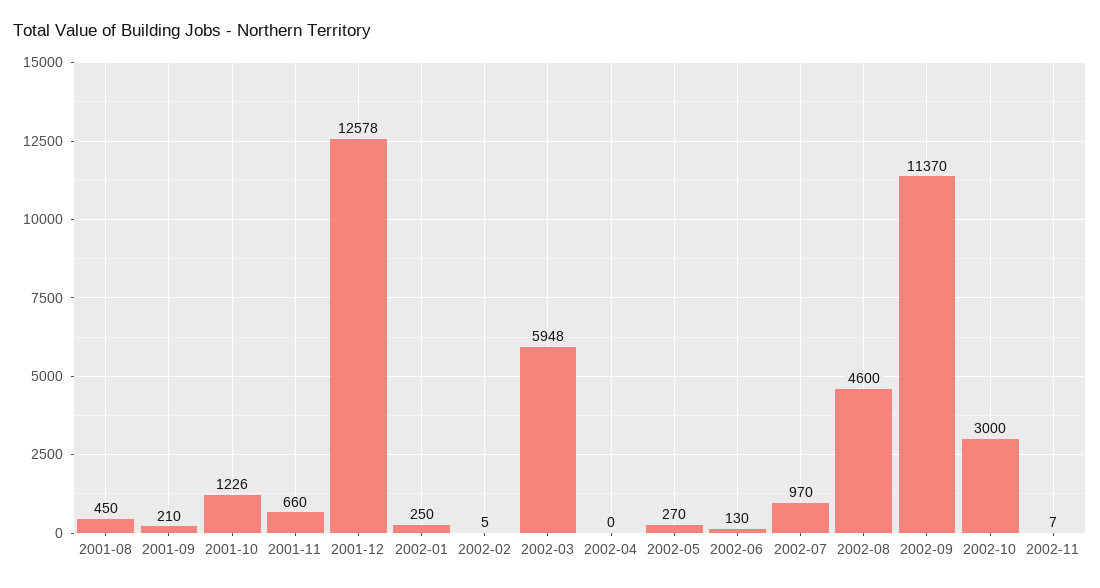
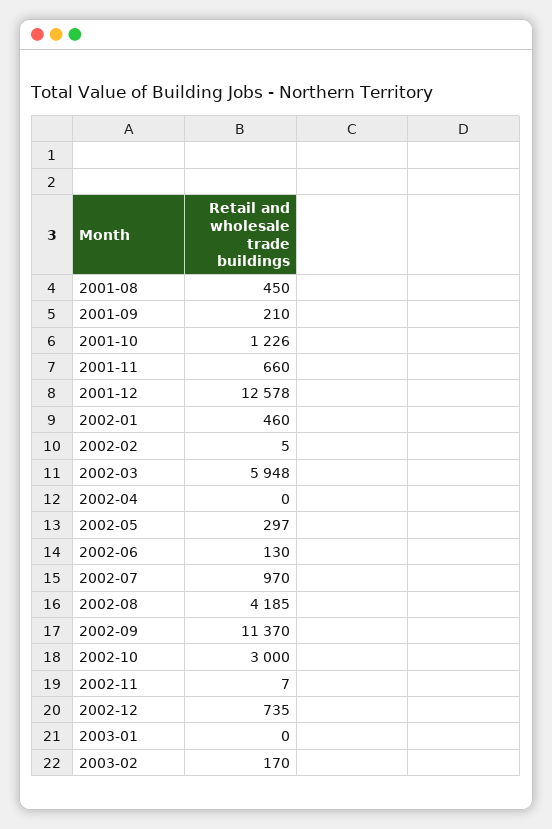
2002-01: 250 -> 460
2002-05: 270 -> 297
2002-08: 4600 -> 4185
2002-12: none -> 735
2003-01: none -> 0
2003-02: none -> 170

